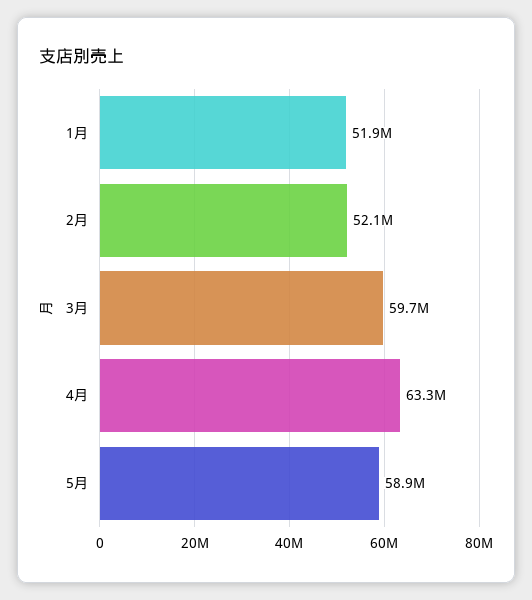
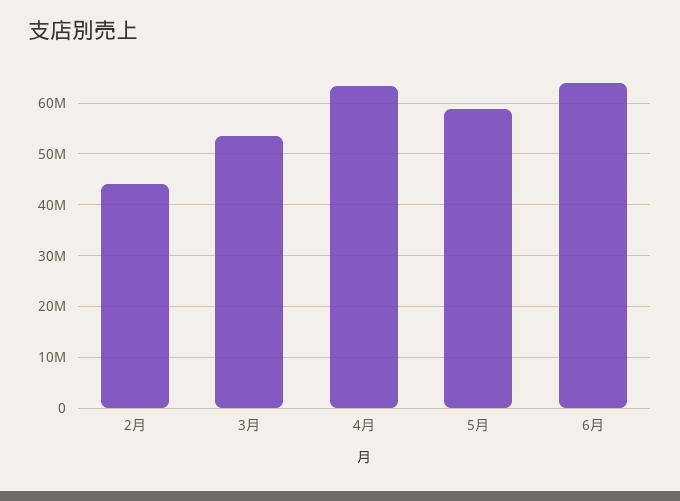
1月: 51900000 -> none
2月: 52100000 -> 44000000
3月: 59700000 -> 54000000
6月: none -> 64000000

